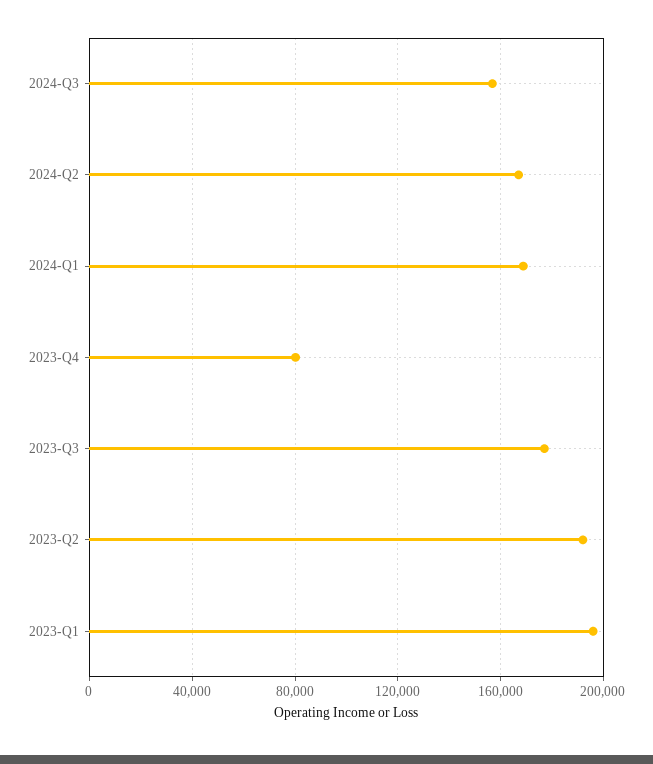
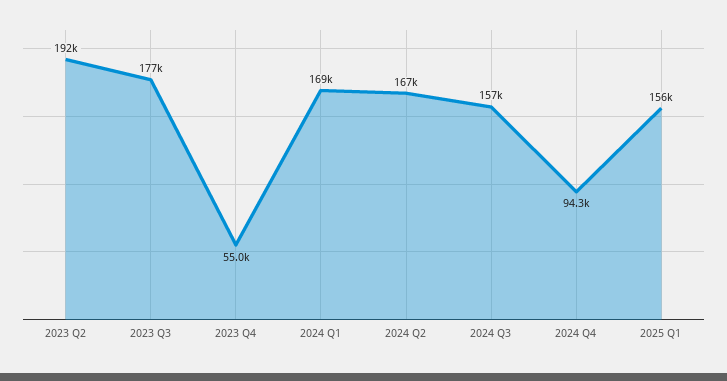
2023-Q4: 80000 -> 55000
2023-Q1: 195000 -> none
2024 Q4: none -> 94300
2025 Q1: none -> 156000

